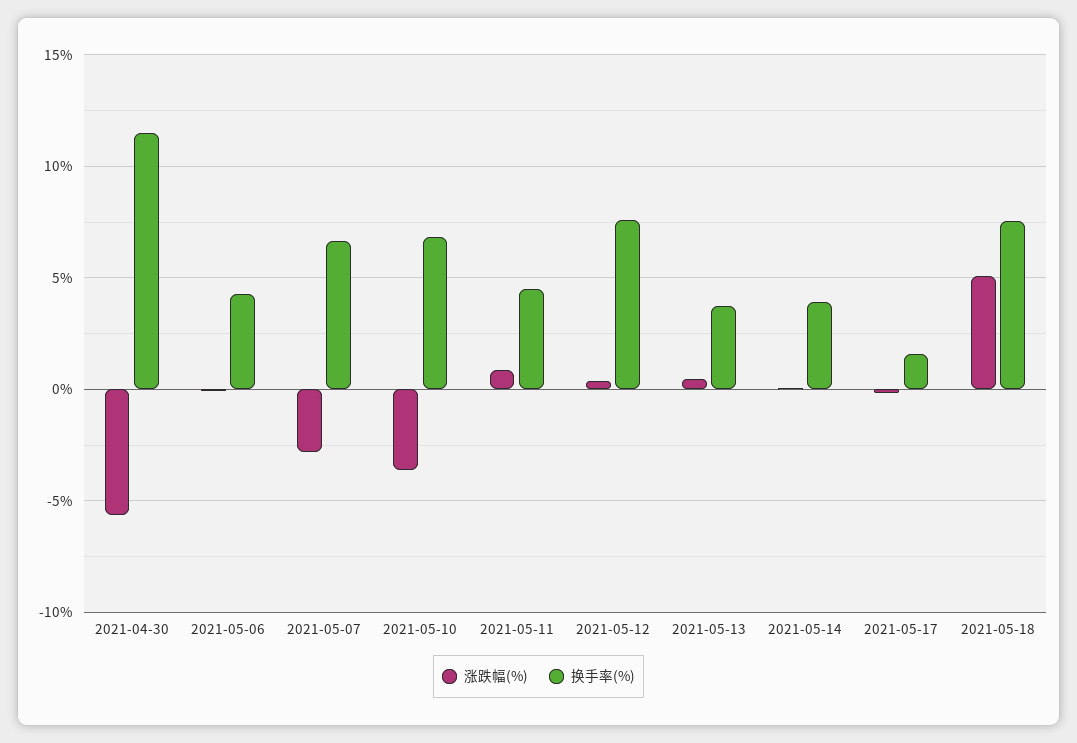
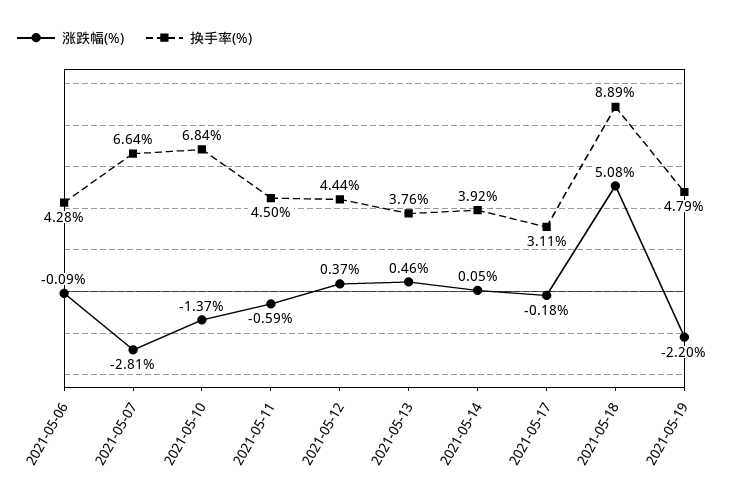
涨跌幅(%), 2021-04-30: -5.5 -> none
换手率(%), 2021-04-30: 11.5 -> none
涨跌幅(%), 2021-05-10: -3.5 -> -1.37
涨跌幅(%), 2021-05-11: 1 -> -0.59
换手率(%), 2021-05-12: 7.5 -> 4.44
换手率(%), 2021-05-17: 1.5 -> 3.11
换手率(%), 2021-05-18: 7.5 -> 8.89
涨跌幅(%), 2021-05-19: none -> -2.2
换手率(%), 2021-05-19: none -> 4.79

